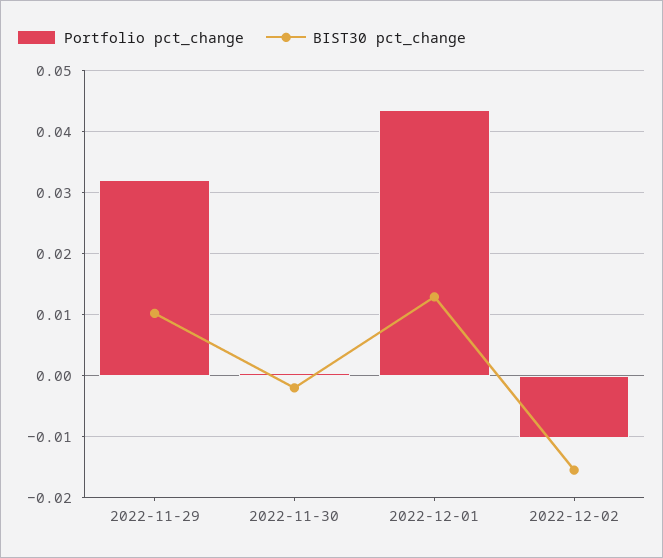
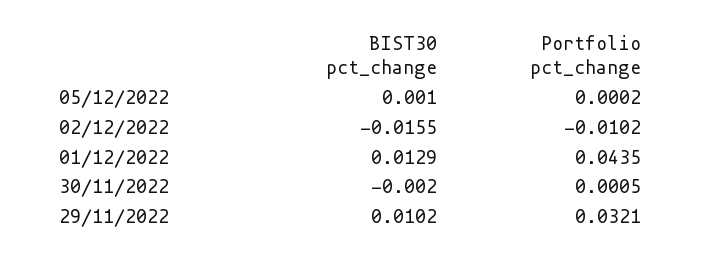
BIST30 pct_change, 05/12/2022: none -> 0.001
Portfolio pct_change, 05/12/2022: none -> 0.0002

